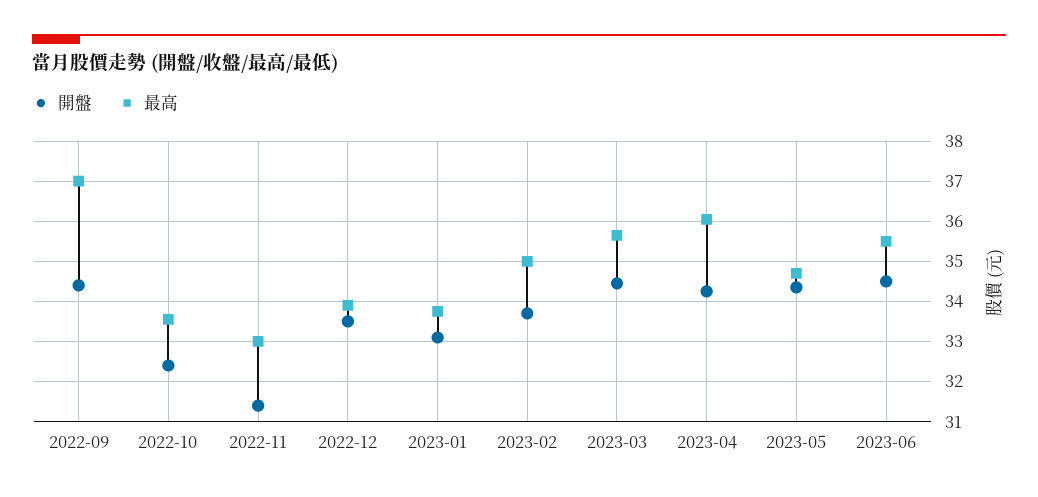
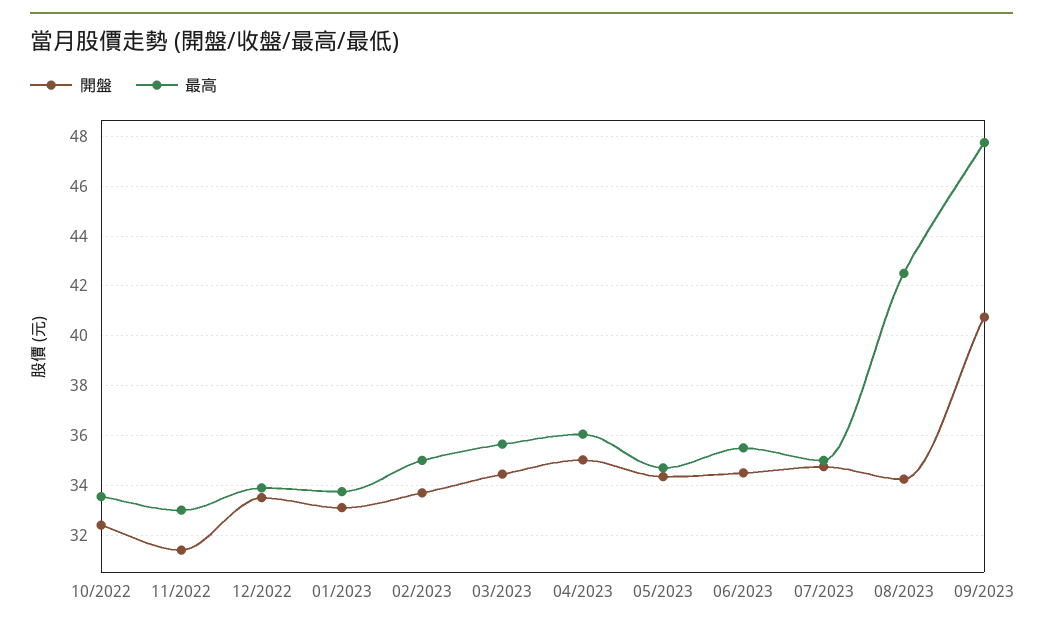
開盤, 2022-09: 34.4 -> none
最高, 2022-09: 37 -> none
開盤, 2023-04: 34.2 -> 35
開盤, 07/2023: none -> 34.75
最高, 07/2023: none -> 35
開盤, 08/2023: none -> 34.25
最高, 08/2023: none -> 42.5
開盤, 09/2023: none -> 40.75
最高, 09/2023: none -> 47.75

